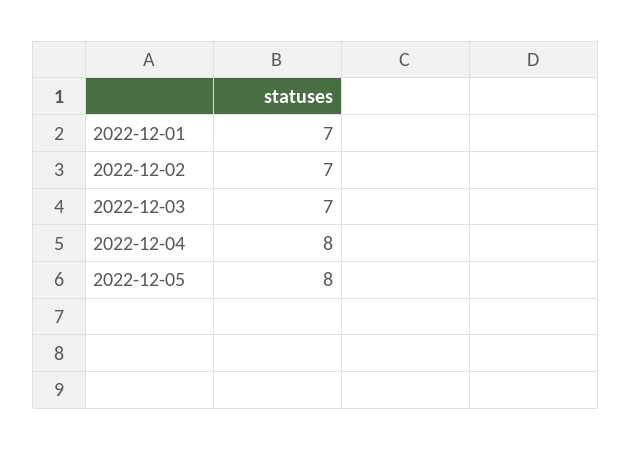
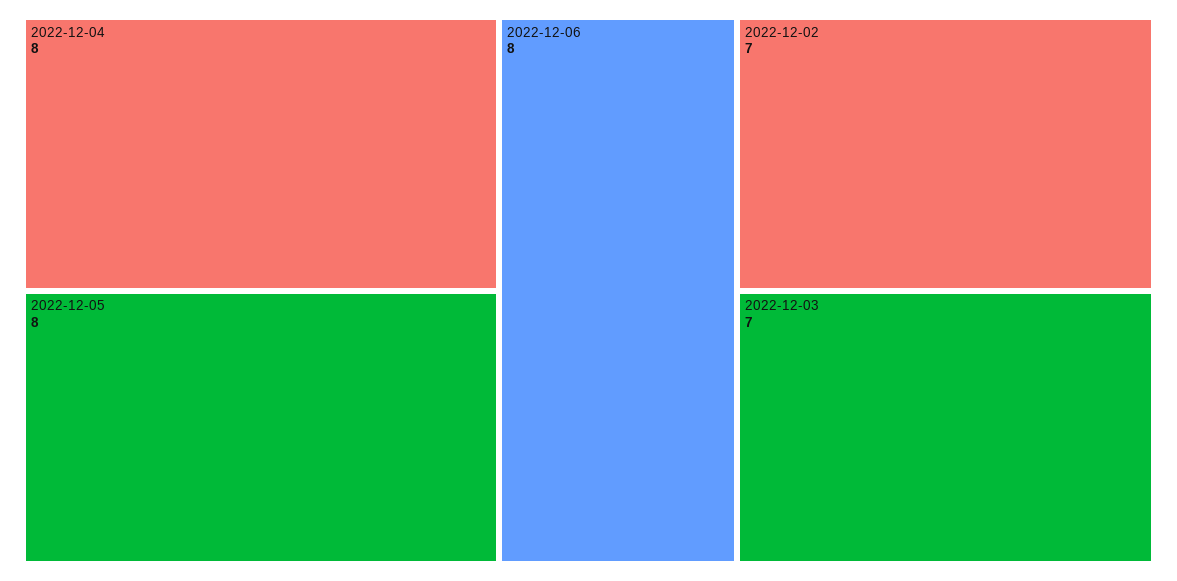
2022-12-01: 7 -> none
2022-12-06: none -> 8

